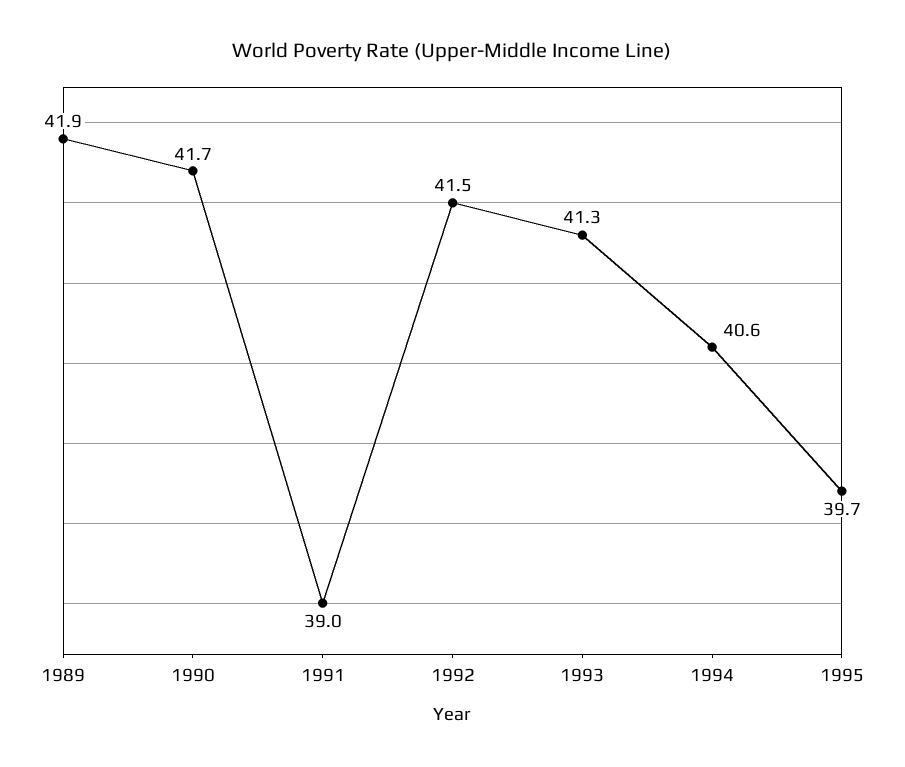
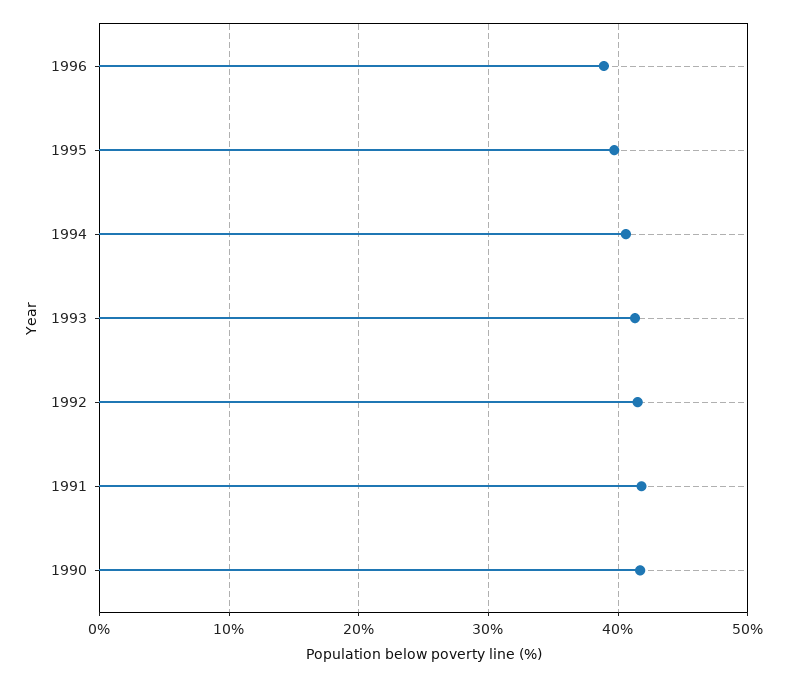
1989: 41.9 -> none
1991: 39 -> 42
1996: none -> 39

